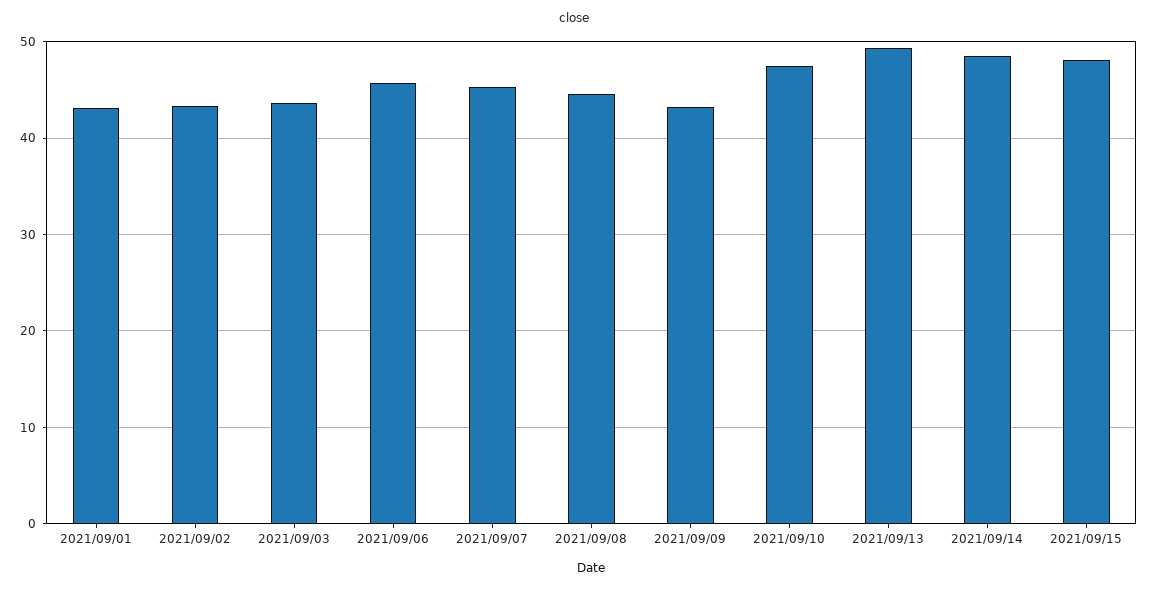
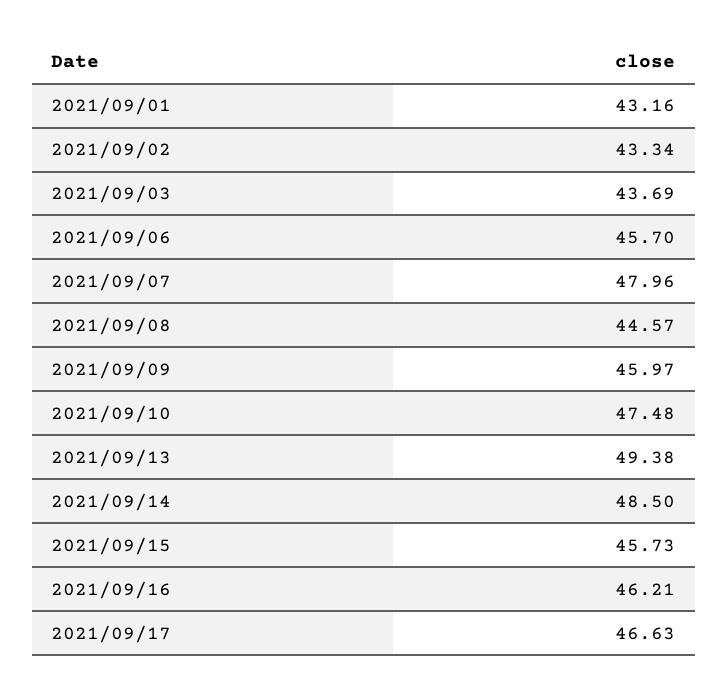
2021/09/07: 45 -> 47.96
2021/09/09: 43 -> 45.97
2021/09/15: 48 -> 45.73
2021/09/16: none -> 46.21
2021/09/17: none -> 46.63

